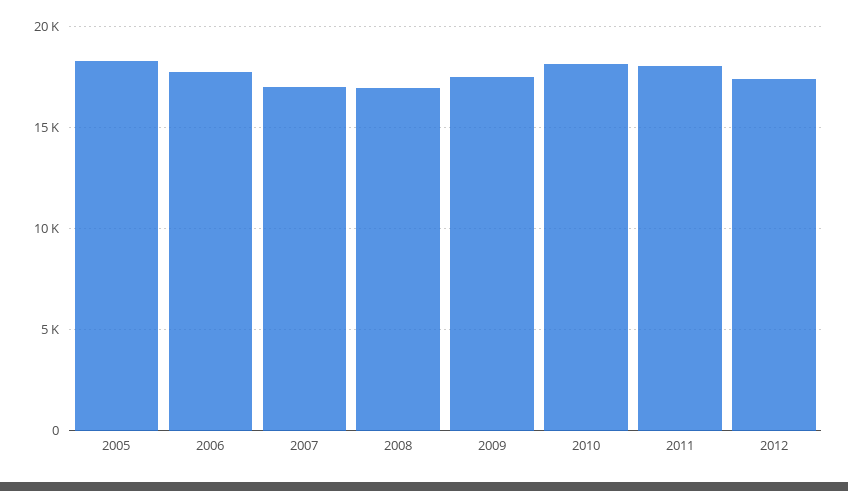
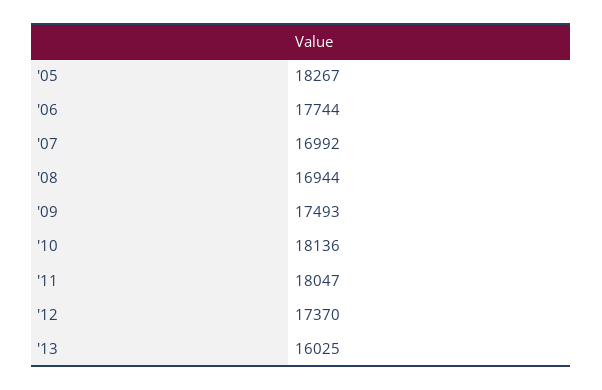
'13: none -> 16025

